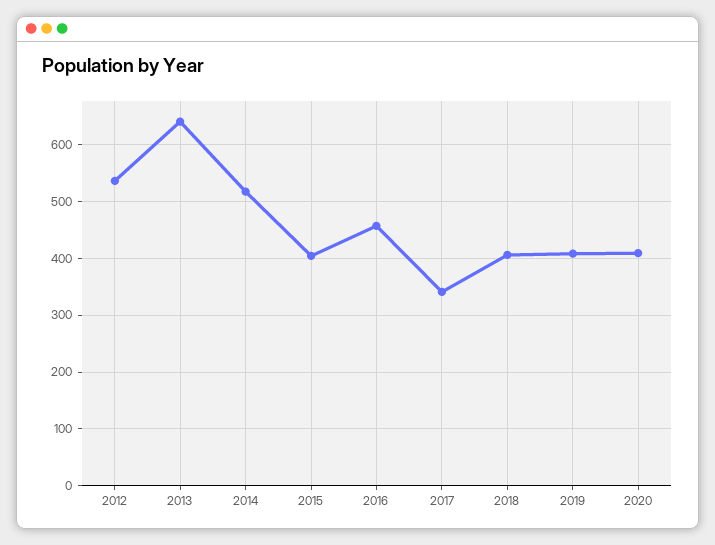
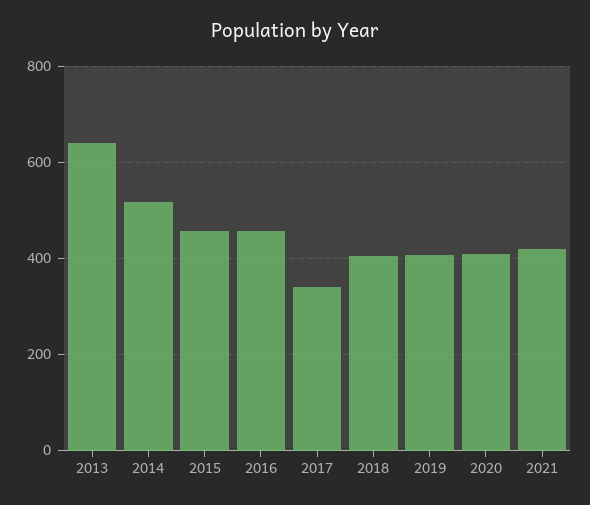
2012: 540 -> none
2015: 400 -> 460
2021: none -> 420

